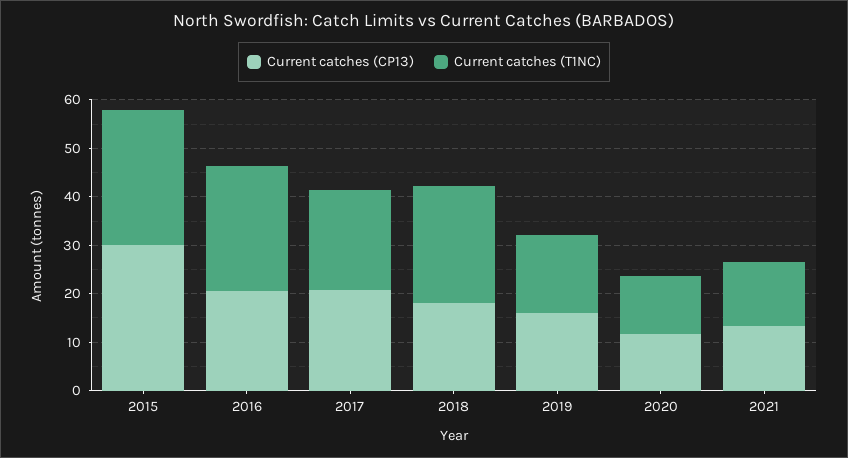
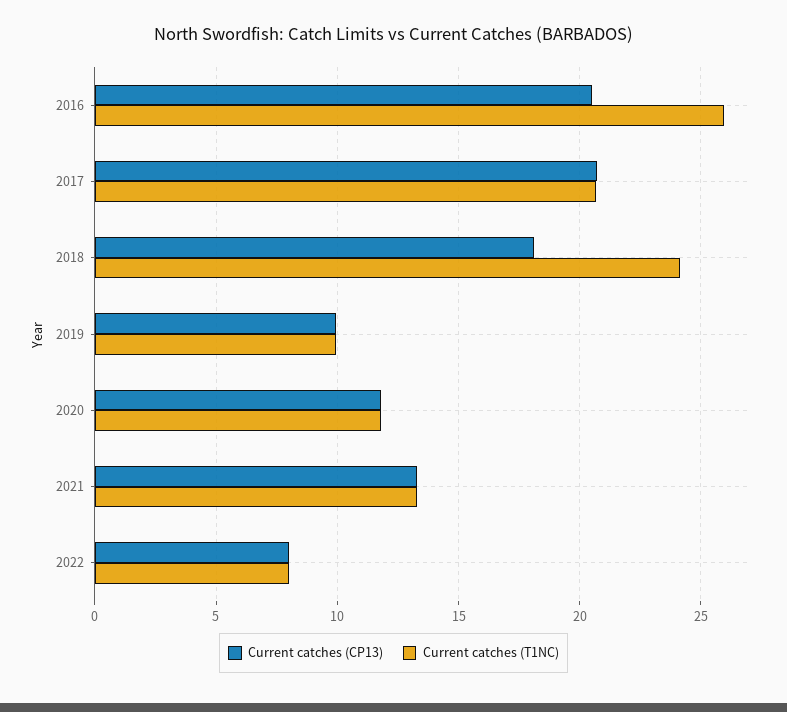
Current catches (CP13), 2015: 30 -> none
Current catches (T1NC), 2015: 28 -> none
Current catches (CP13), 2019: 16 -> 10
Current catches (T1NC), 2019: 16 -> 10
Current catches (CP13), 2022: none -> 8
Current catches (T1NC), 2022: none -> 8

